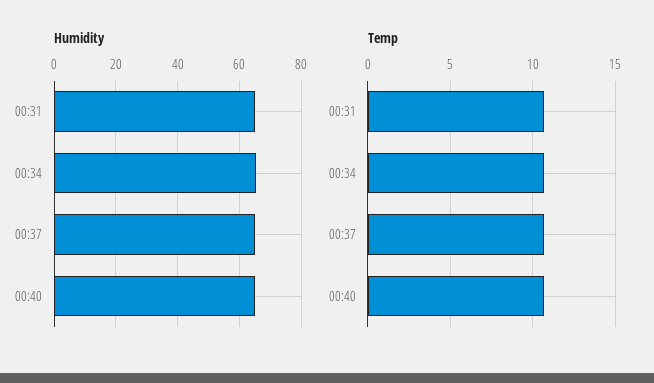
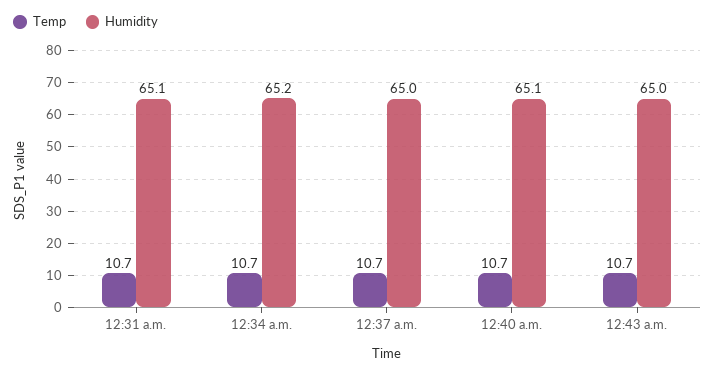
Temp, 12:43 a.m.: none -> 10.7
Humidity, 12:43 a.m.: none -> 65

